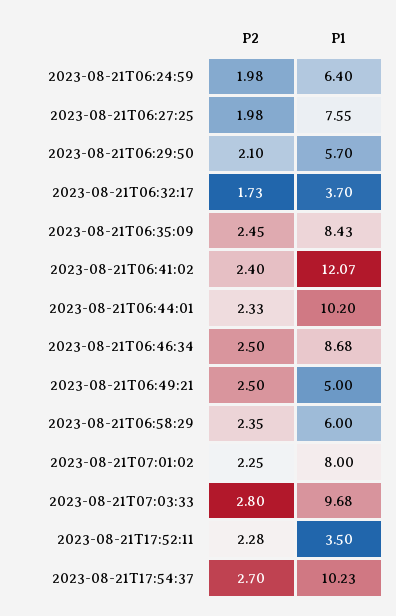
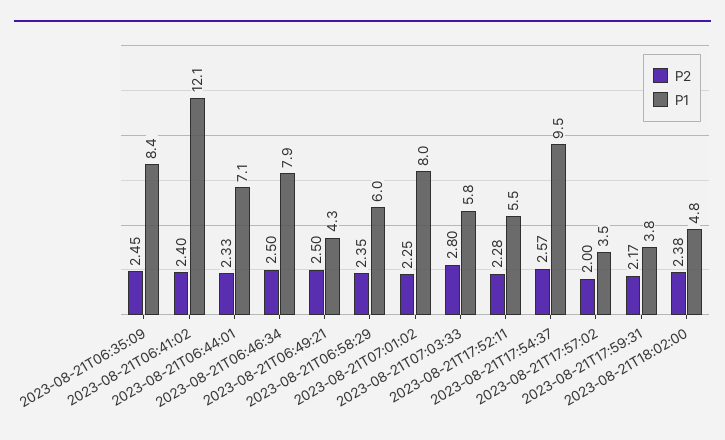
P2, 2023-08-21T06:24:59: 1.98 -> none
P1, 2023-08-21T06:24:59: 6.4 -> none
P2, 2023-08-21T06:27:25: 1.98 -> none
P1, 2023-08-21T06:27:25: 7.55 -> none
P2, 2023-08-21T06:29:50: 2.1 -> none
P1, 2023-08-21T06:29:50: 5.7 -> none
P2, 2023-08-21T06:32:17: 1.73 -> none
P1, 2023-08-21T06:32:17: 3.7 -> none
P1, 2023-08-21T06:44:01: 10.2 -> 7.1
P1, 2023-08-21T06:46:34: 8.68 -> 7.9
P1, 2023-08-21T06:49:21: 5 -> 4.3
P1, 2023-08-21T07:03:33: 9.68 -> 5.8
P1, 2023-08-21T17:52:11: 3.5 -> 5.5
P2, 2023-08-21T17:54:37: 2.7 -> 2.57
P1, 2023-08-21T17:54:37: 10.23 -> 9.5
P2, 2023-08-21T17:57:02: none -> 2
P1, 2023-08-21T17:57:02: none -> 3.5
P2, 2023-08-21T17:59:31: none -> 2.17
P1, 2023-08-21T17:59:31: none -> 3.8
P2, 2023-08-21T18:02:00: none -> 2.38
P1, 2023-08-21T18:02:00: none -> 4.8

